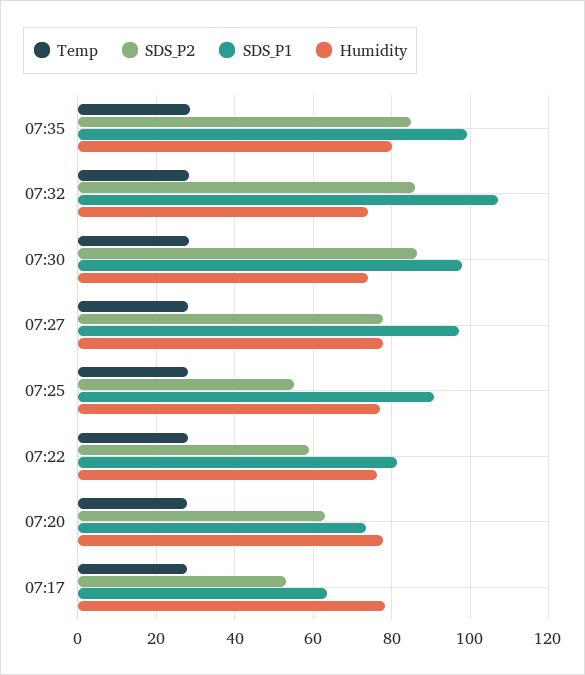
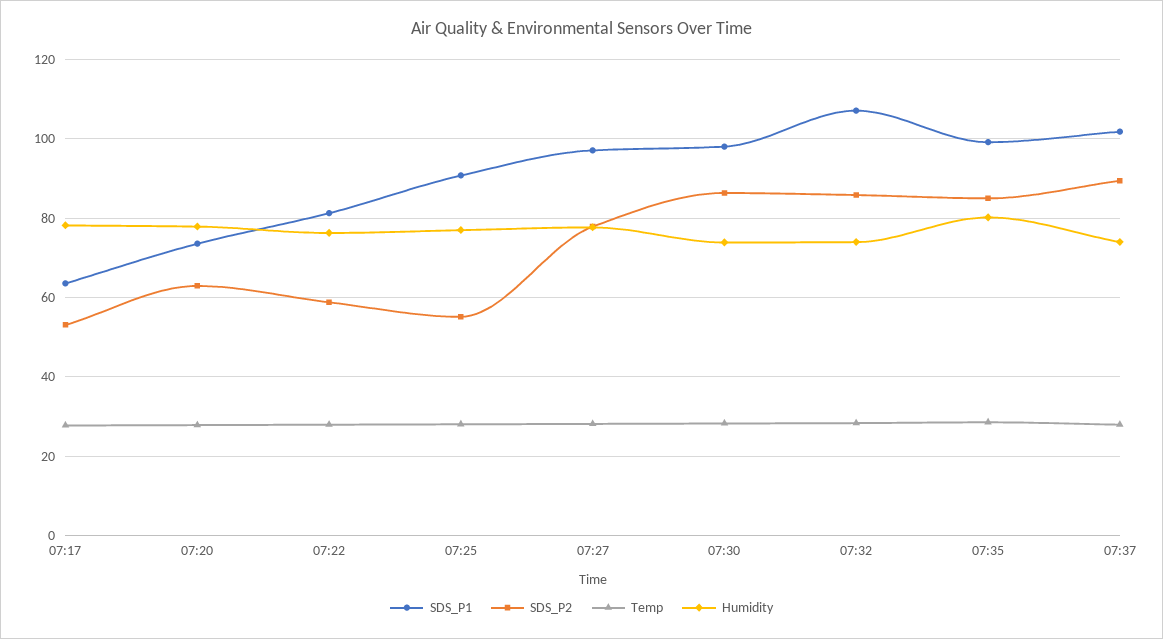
SDS_P1, 07:37: none -> 102
SDS_P2, 07:37: none -> 90
Temp, 07:37: none -> 28
Humidity, 07:37: none -> 74

